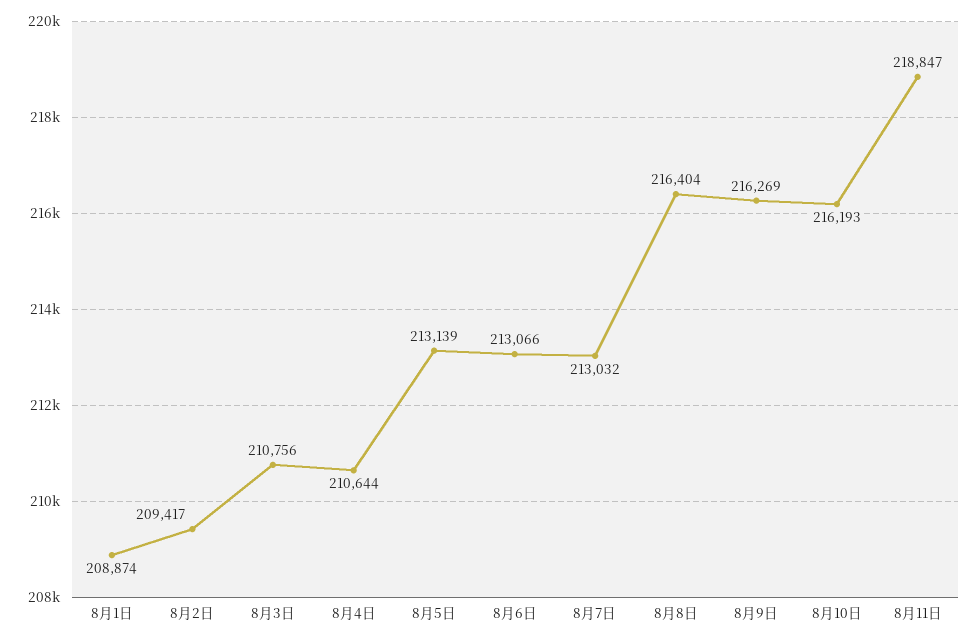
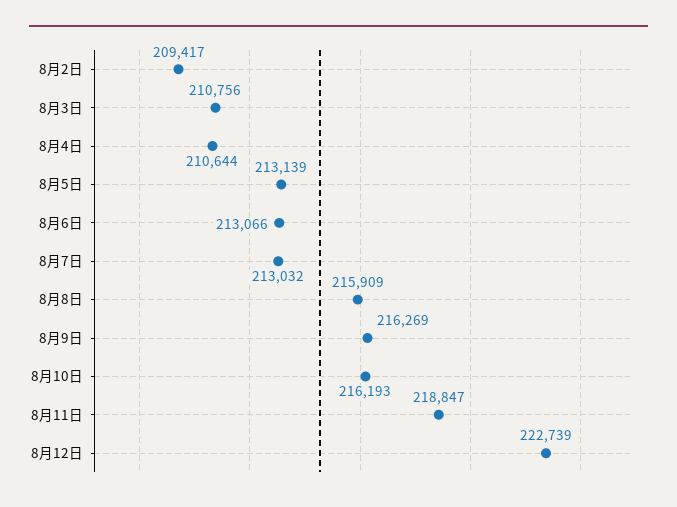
8月1日: 208874 -> none
8月8日: 216404 -> 215909
8月12日: none -> 222739

